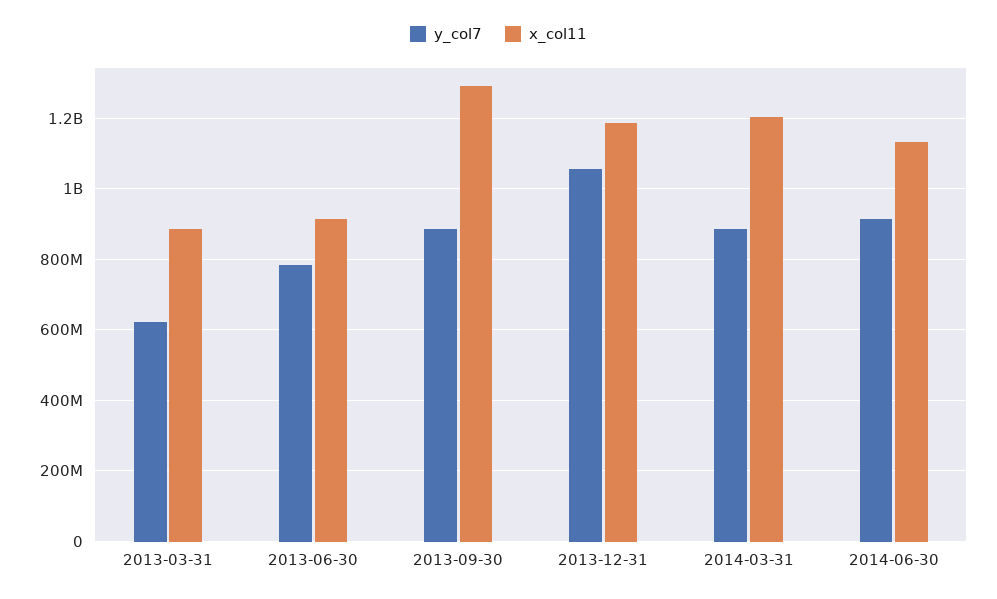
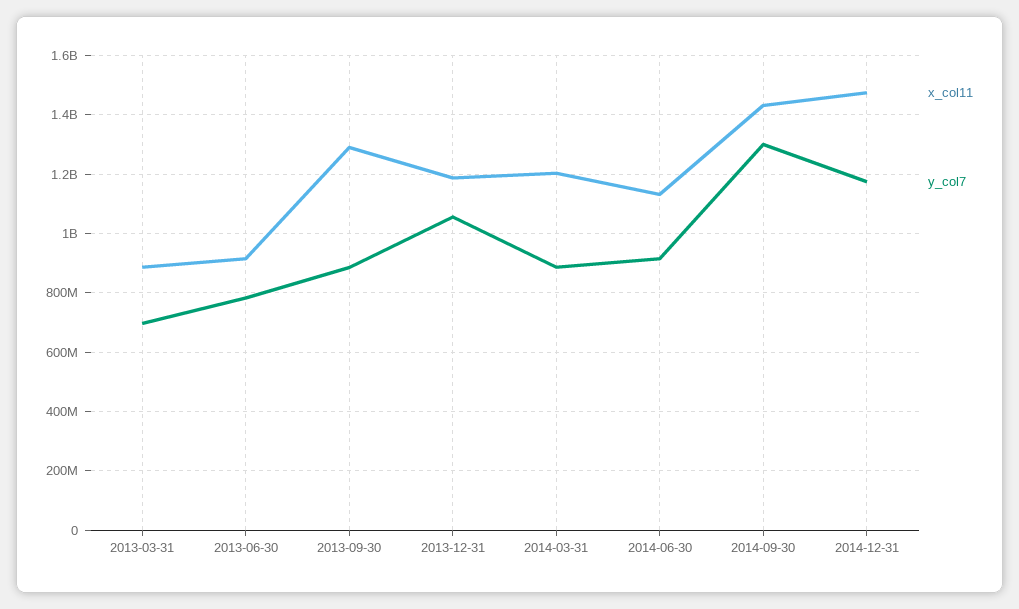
y_col7, 2013-03-31: 620000000 -> 700000000
x_col11, 2014-09-30: none -> 1425000000
y_col7, 2014-09-30: none -> 1300000000
x_col11, 2014-12-31: none -> 1475000000
y_col7, 2014-12-31: none -> 1175000000

